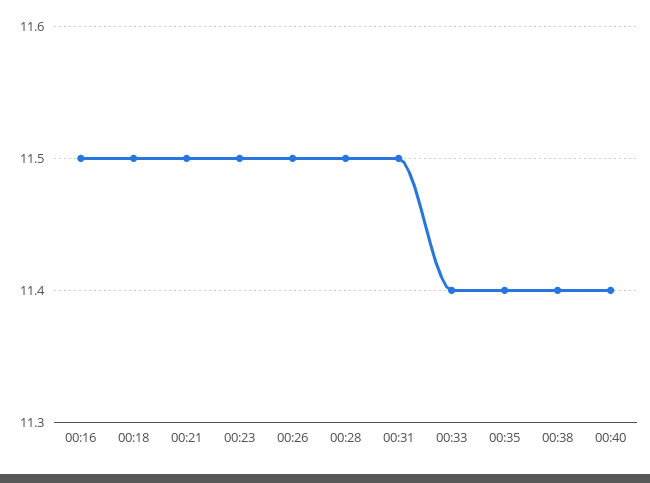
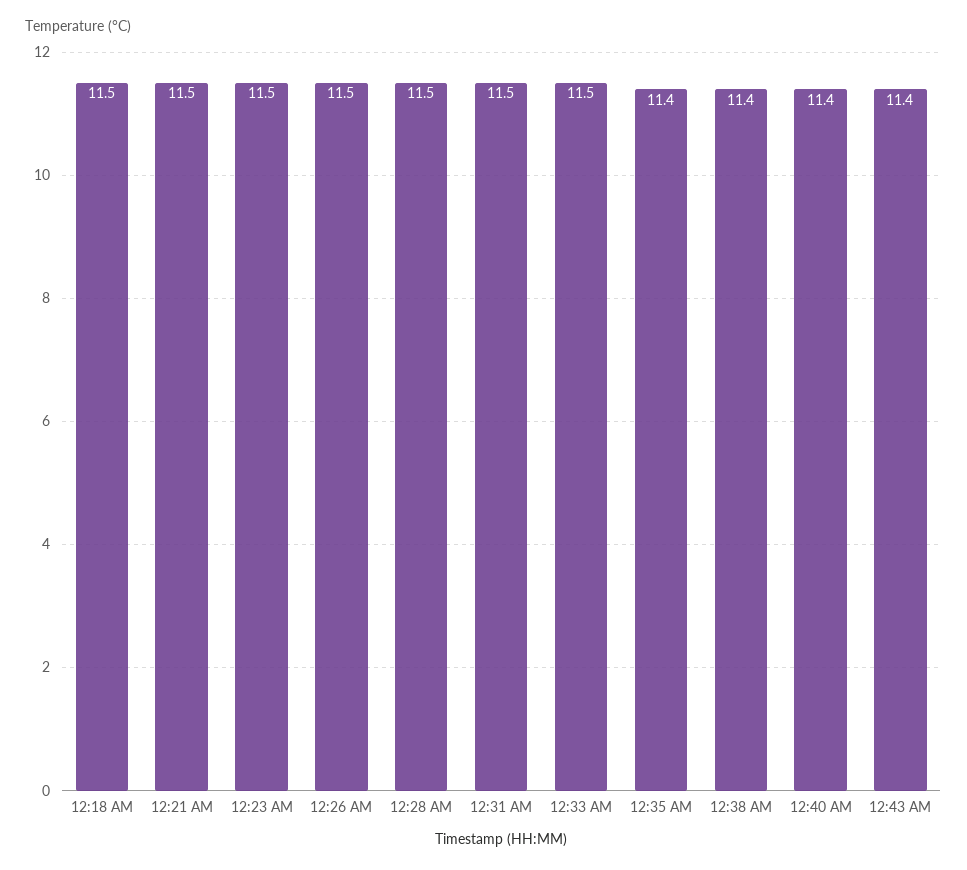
00:16: 11.5 -> none
00:33: 11.4 -> 11.5
12:43 AM: none -> 11.4

